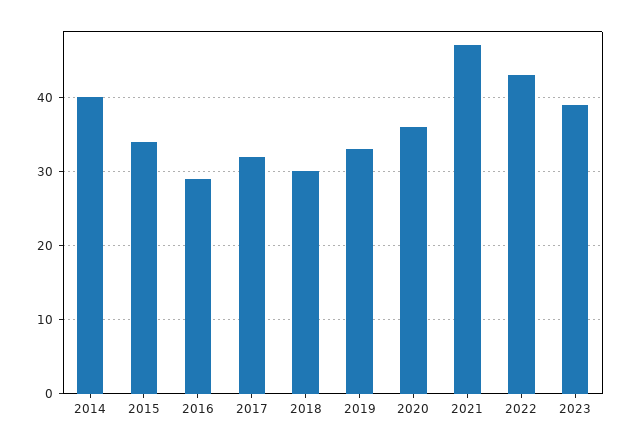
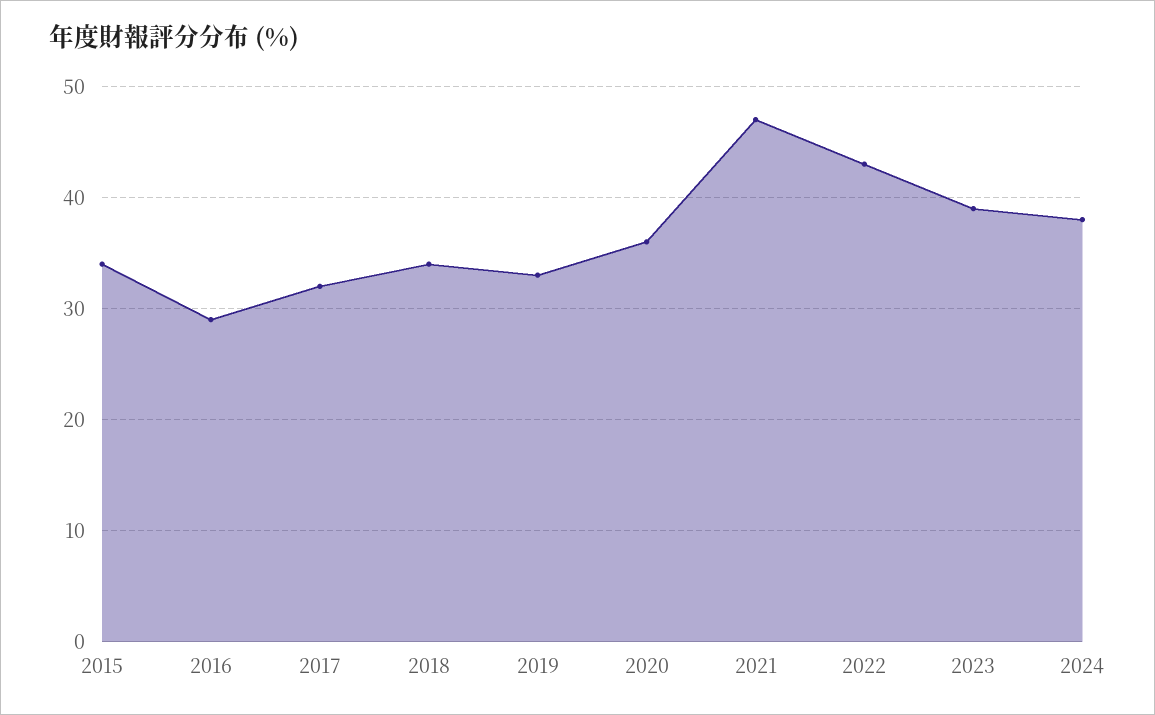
2014: 40 -> none
2018: 30 -> 34
2024: none -> 38

